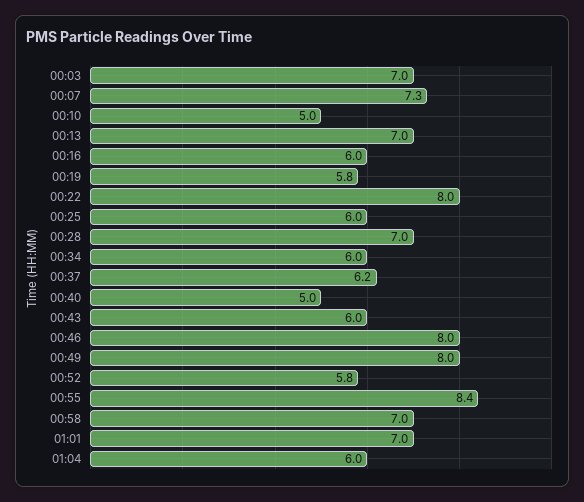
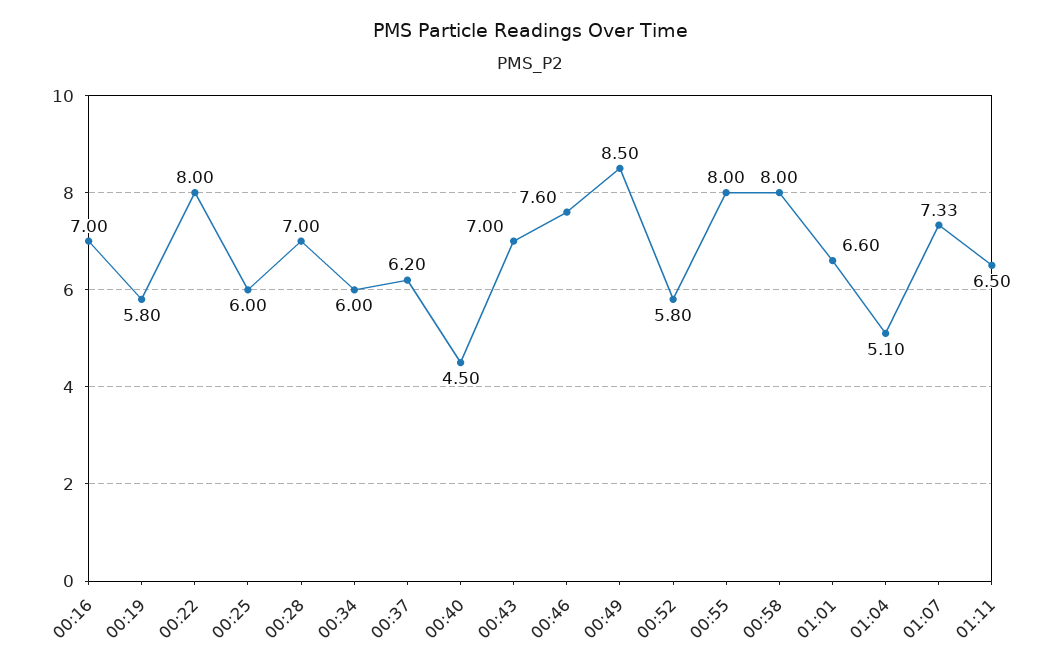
00:03: 7 -> none
00:07: 7.3 -> none
00:10: 5 -> none
00:13: 7 -> none
00:16: 6 -> 7
00:40: 5 -> 4.5
00:43: 6 -> 7
00:46: 8 -> 7.6
00:49: 8 -> 8.5
00:55: 8.4 -> 8
00:58: 7 -> 8
01:01: 7 -> 6.6
01:04: 6 -> 5.1
01:07: none -> 7.33
01:11: none -> 6.5

